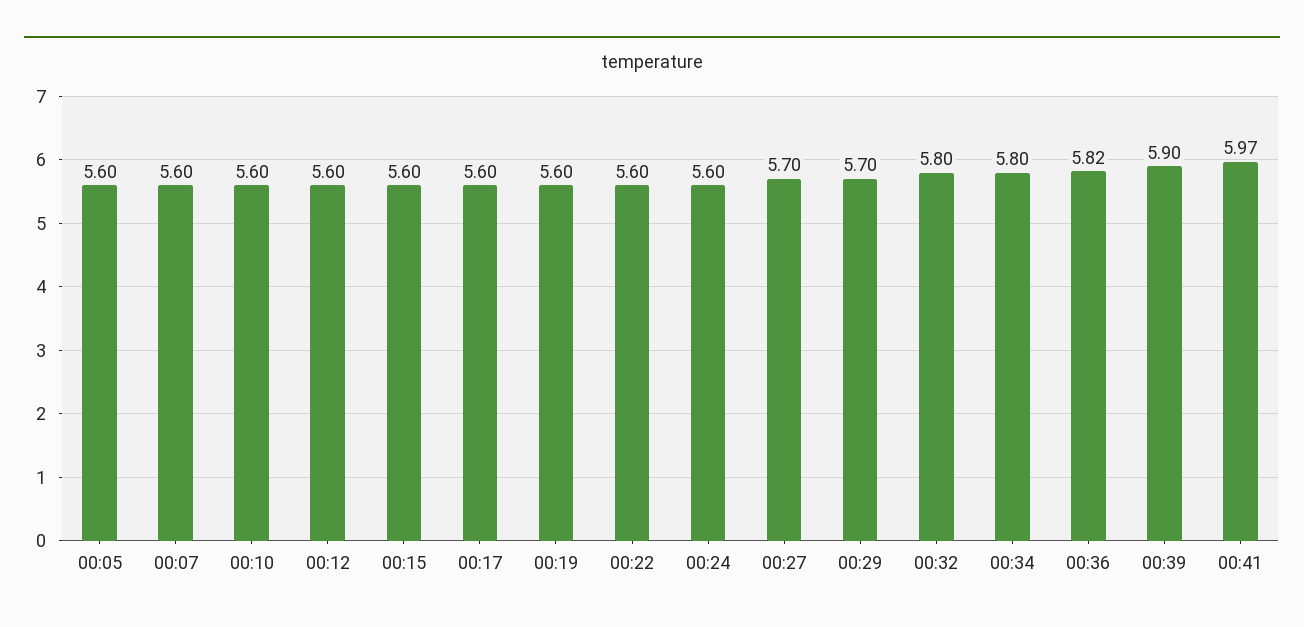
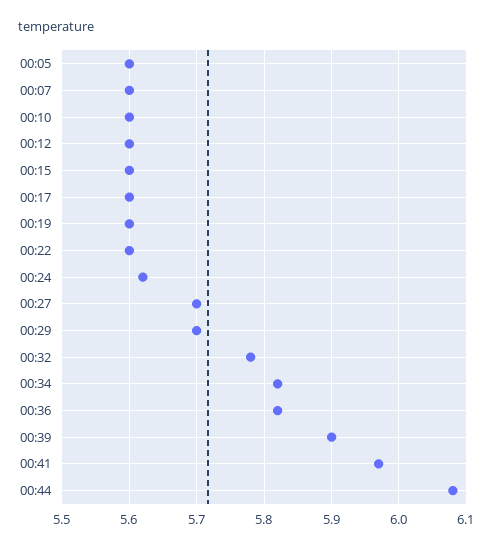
00:24: 5.6 -> 5.62
00:32: 5.8 -> 5.78
00:34: 5.8 -> 5.82
00:44: none -> 6.08

